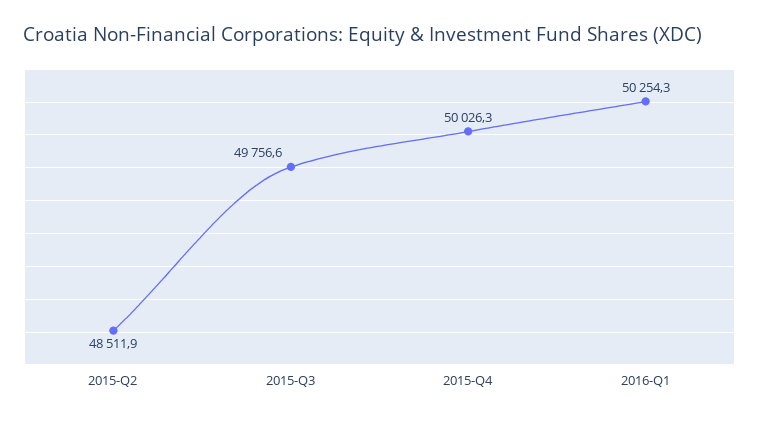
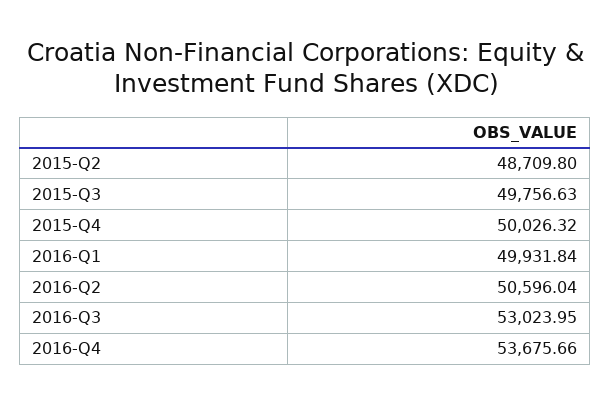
2015-Q2: 48511.9 -> 48709.8
2016-Q1: 50254.3 -> 49931.84
2016-Q2: none -> 50596.04
2016-Q3: none -> 53023.95
2016-Q4: none -> 53675.66

